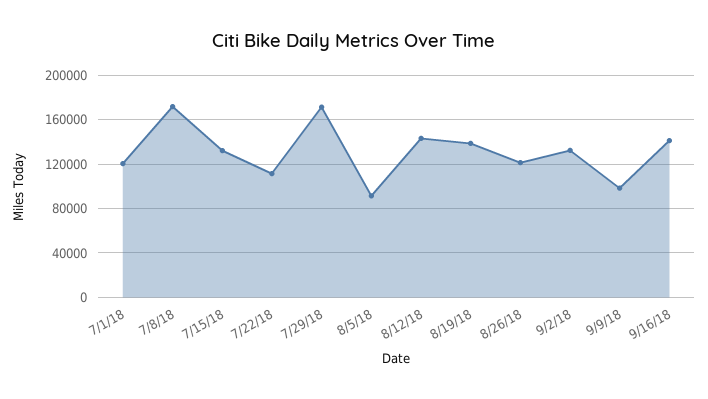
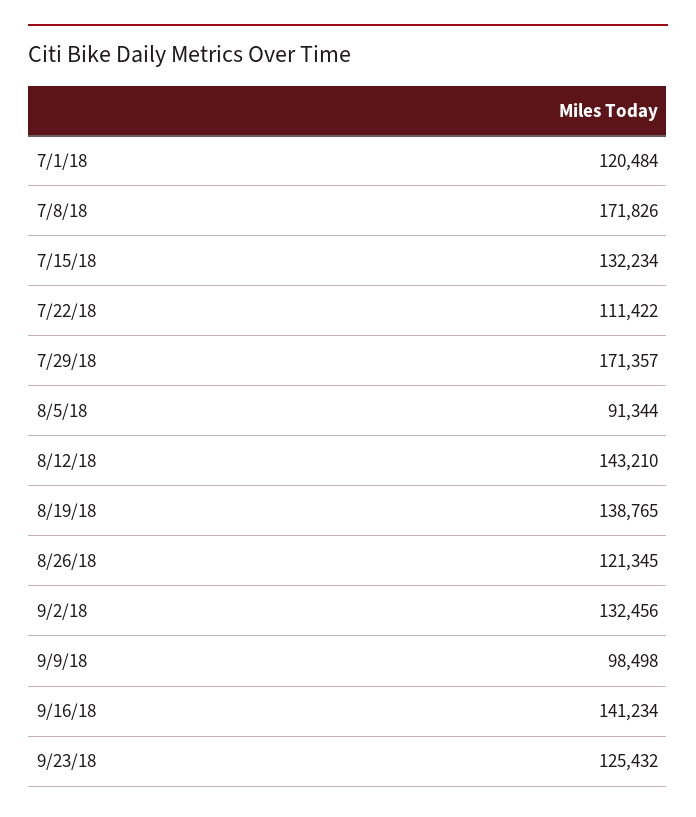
9/23/18: none -> 125432

